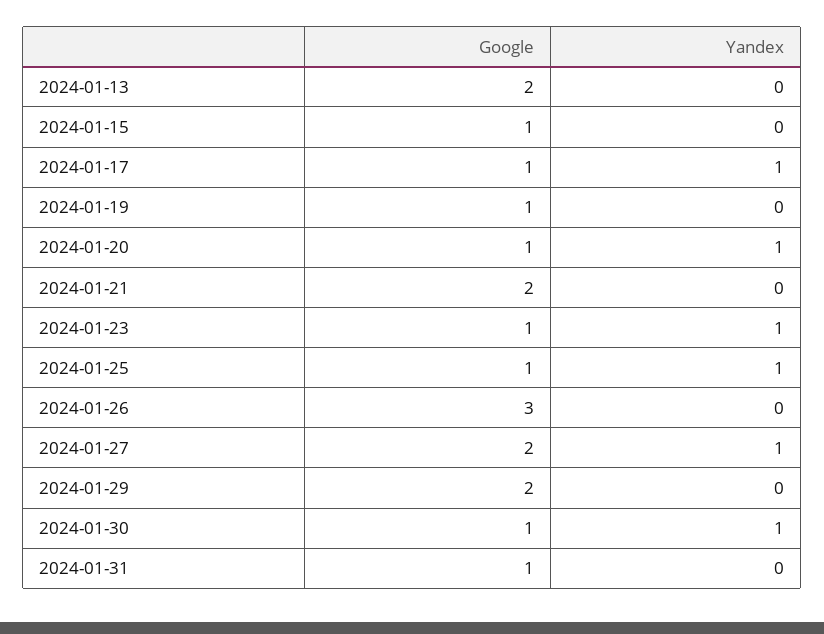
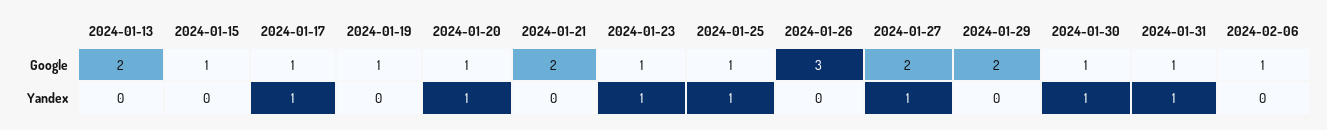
Yandex, 2024-01-31: 0 -> 1
Google, 2024-02-06: none -> 1
Yandex, 2024-02-06: none -> 0

